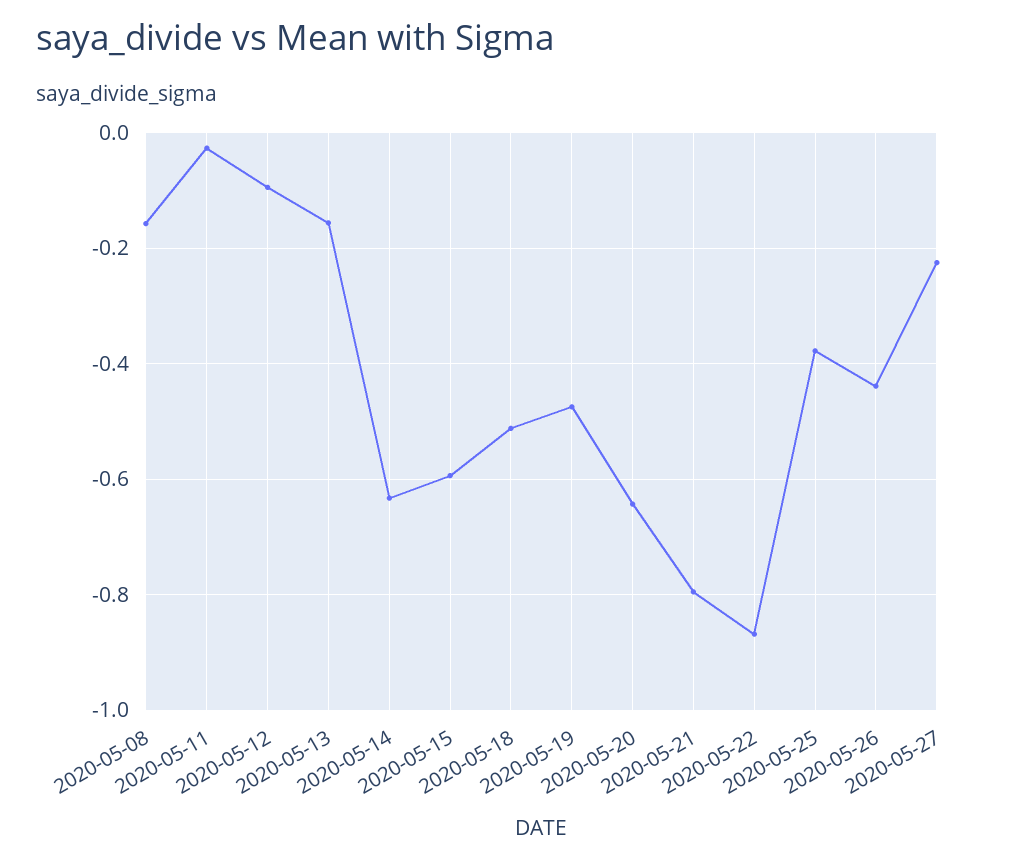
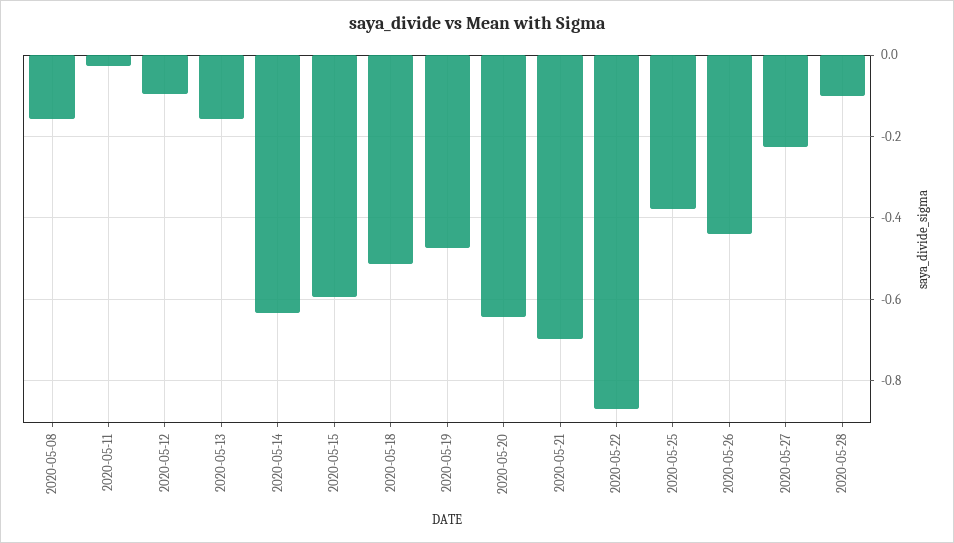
2020-05-21: -0.8 -> -0.7
2020-05-28: none -> -0.1

